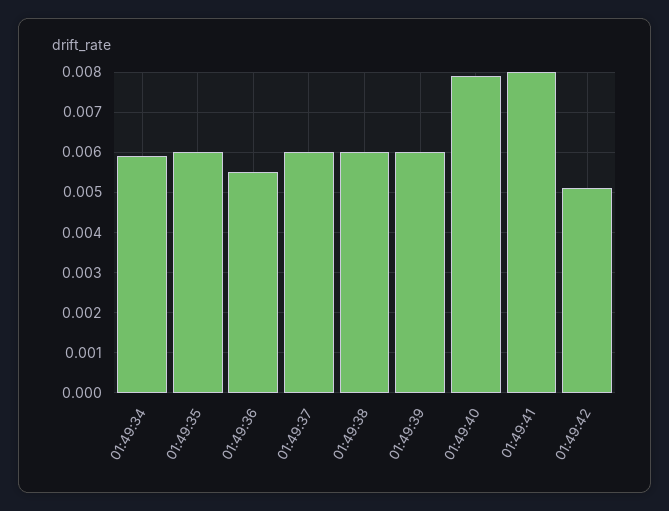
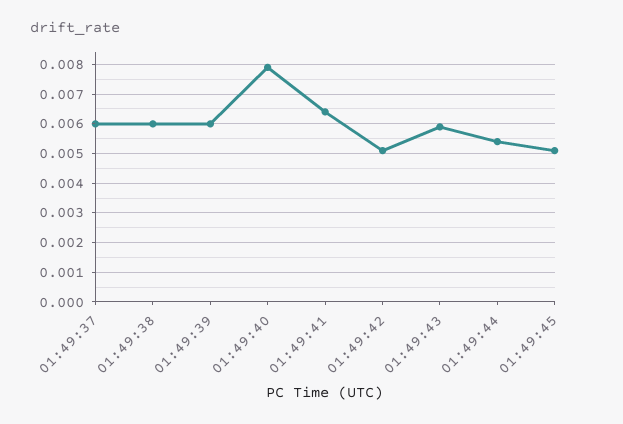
01:49:34: 0.006 -> none
01:49:35: 0.006 -> none
01:49:36: 0.0055 -> none
01:49:41: 0.008 -> 0.0065
01:49:43: none -> 0.006
01:49:44: none -> 0.0055
01:49:45: none -> 0.005

